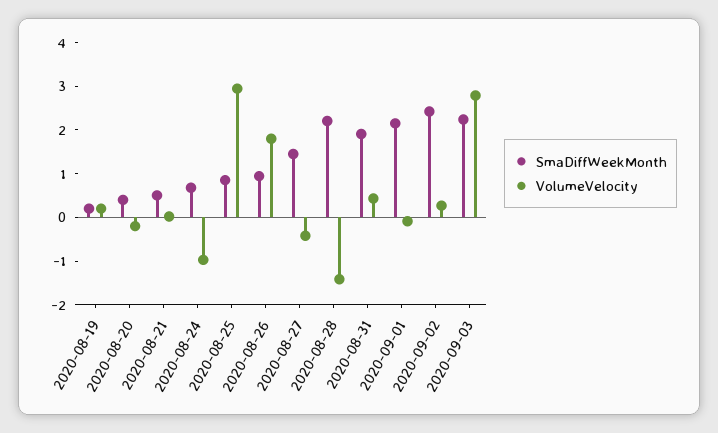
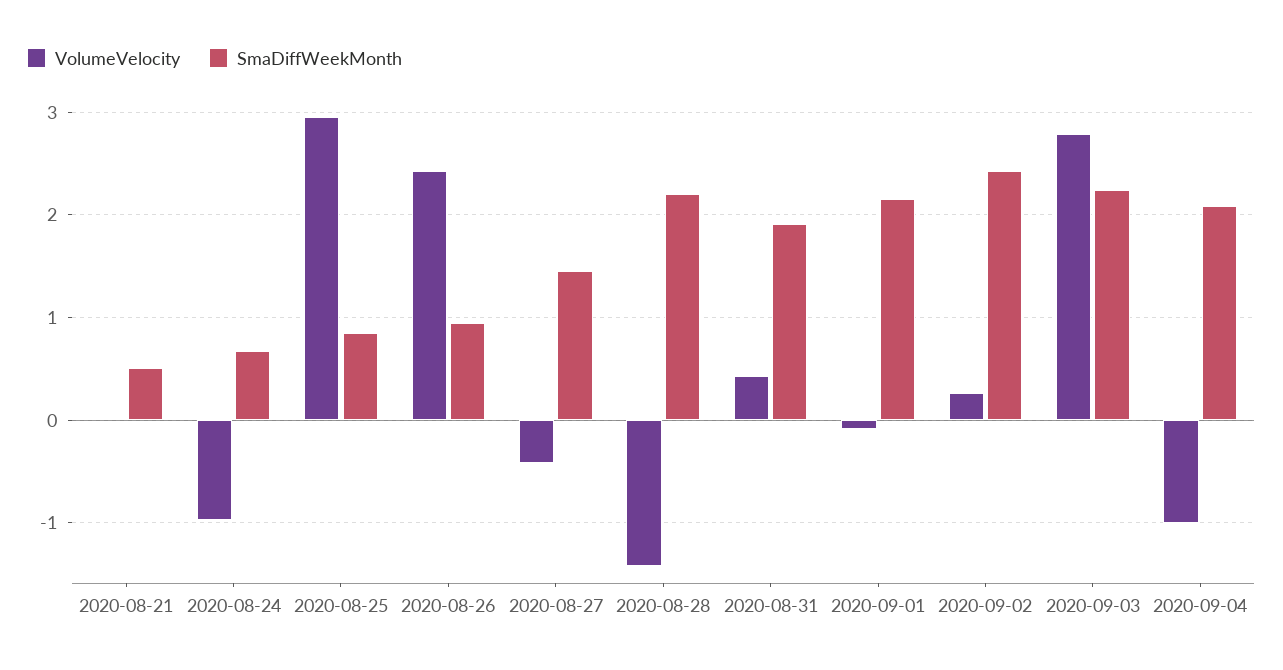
SmaDiffWeekMonth, 2020-08-19: 0.2 -> none
VolumeVelocity, 2020-08-19: 0.2 -> none
SmaDiffWeekMonth, 2020-08-20: 0.4 -> none
VolumeVelocity, 2020-08-20: -0.2 -> none
VolumeVelocity, 2020-08-26: 1.8 -> 2.4
VolumeVelocity, 2020-09-04: none -> -1
SmaDiffWeekMonth, 2020-09-04: none -> 2.1

